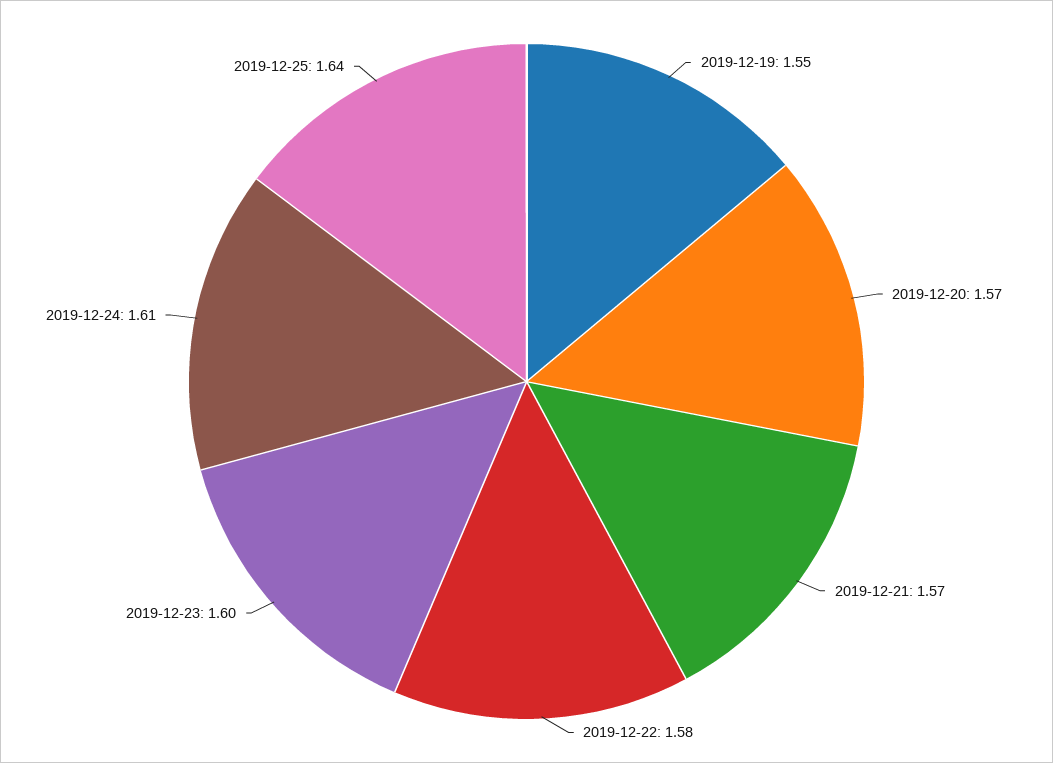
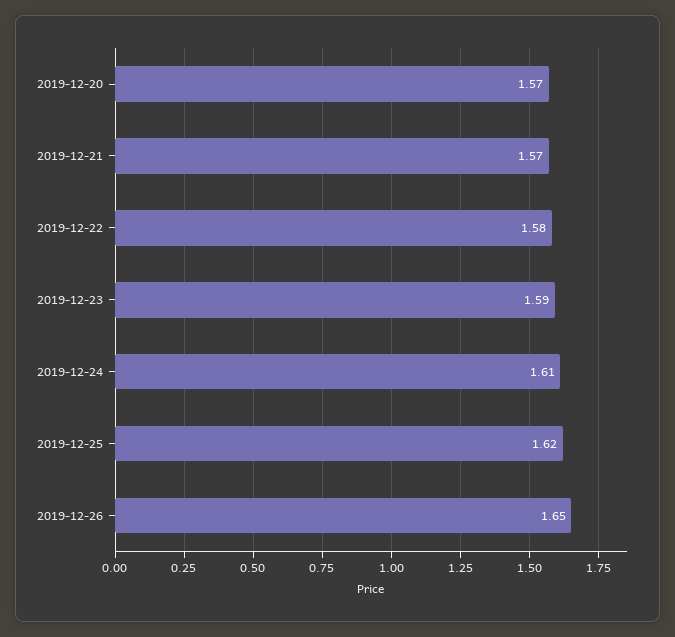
2019-12-19: 1.55 -> none
2019-12-23: 1.6 -> 1.59
2019-12-25: 1.64 -> 1.62
2019-12-26: none -> 1.65

